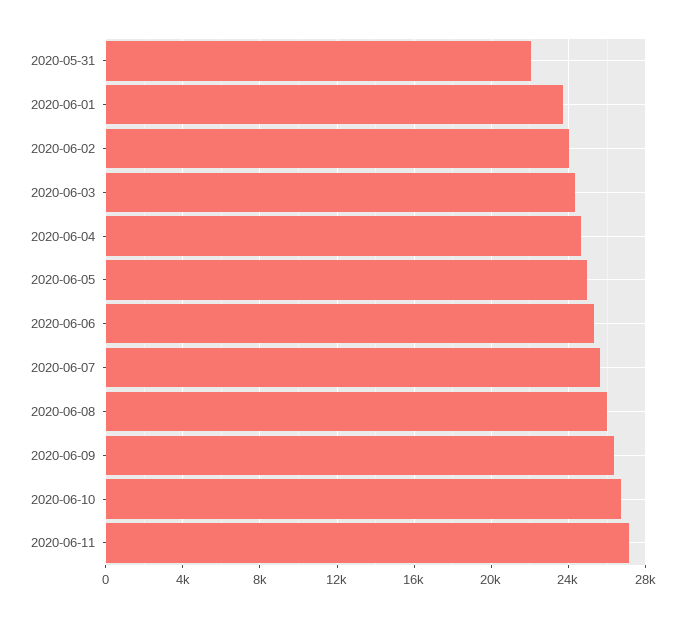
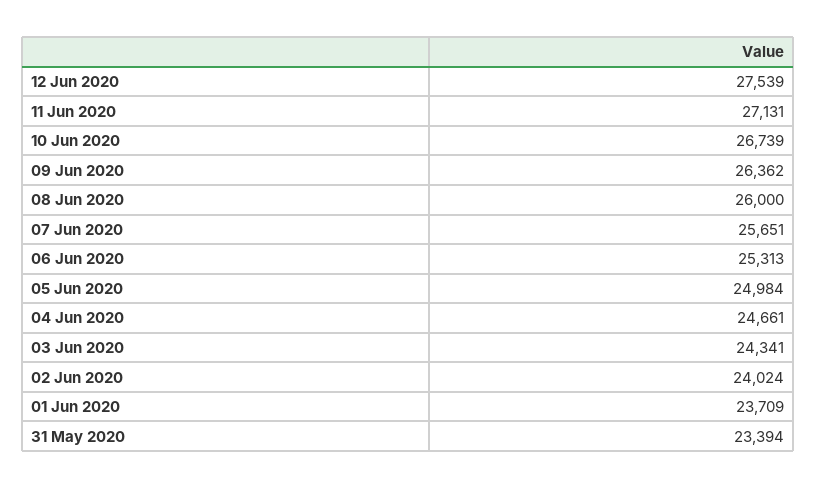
2020-05-31: 22000 -> 23394
12 Jun 2020: none -> 27539

